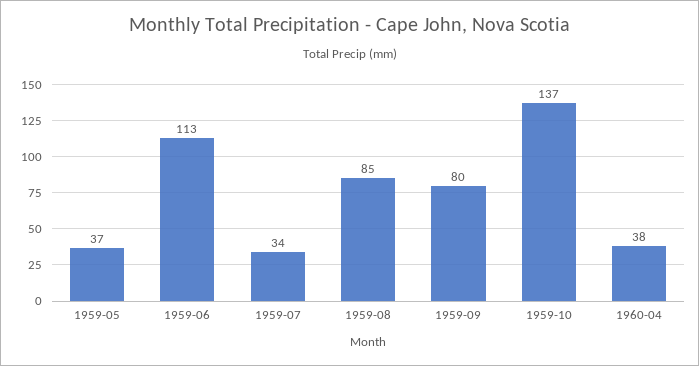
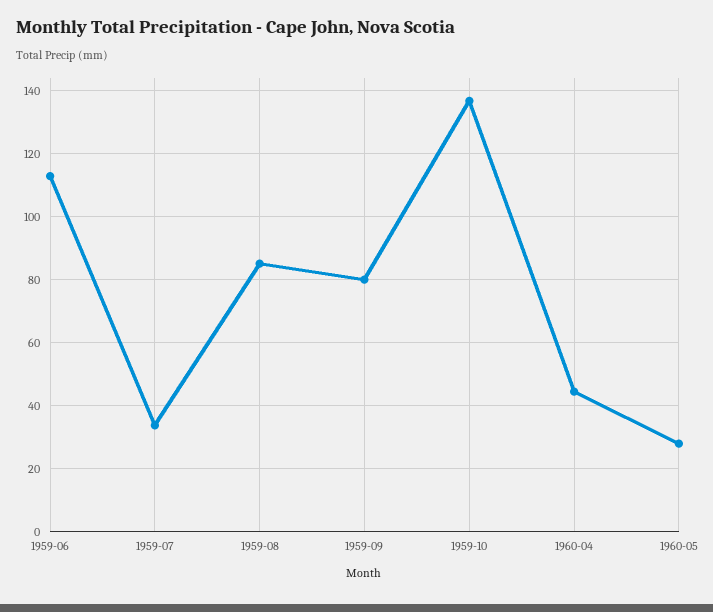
1959-05: 37 -> none
1960-04: 38 -> 44
1960-05: none -> 28

